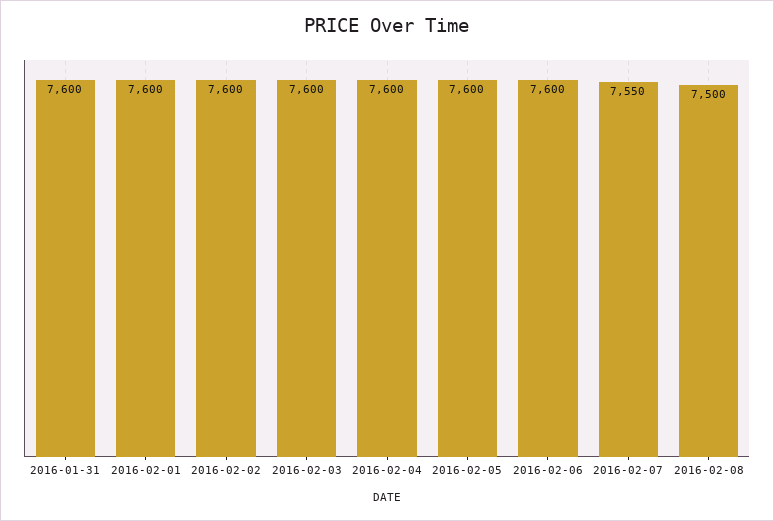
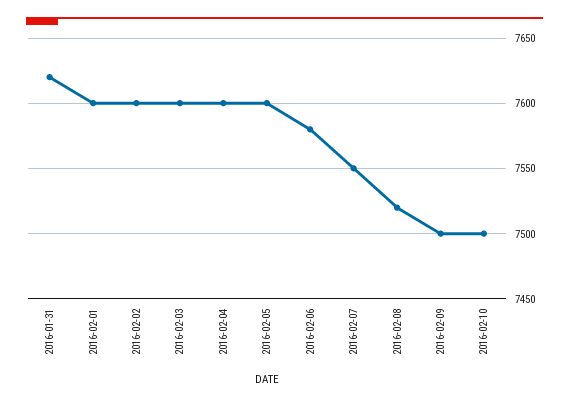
2016-01-31: 7600 -> 7620
2016-02-06: 7600 -> 7580
2016-02-08: 7500 -> 7520
2016-02-09: none -> 7500
2016-02-10: none -> 7500

